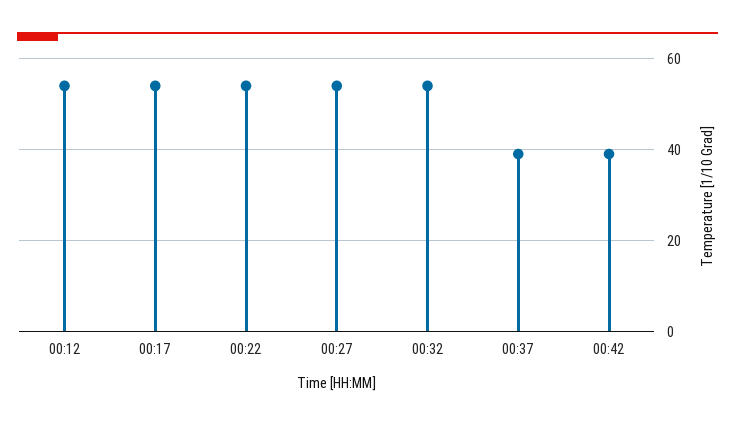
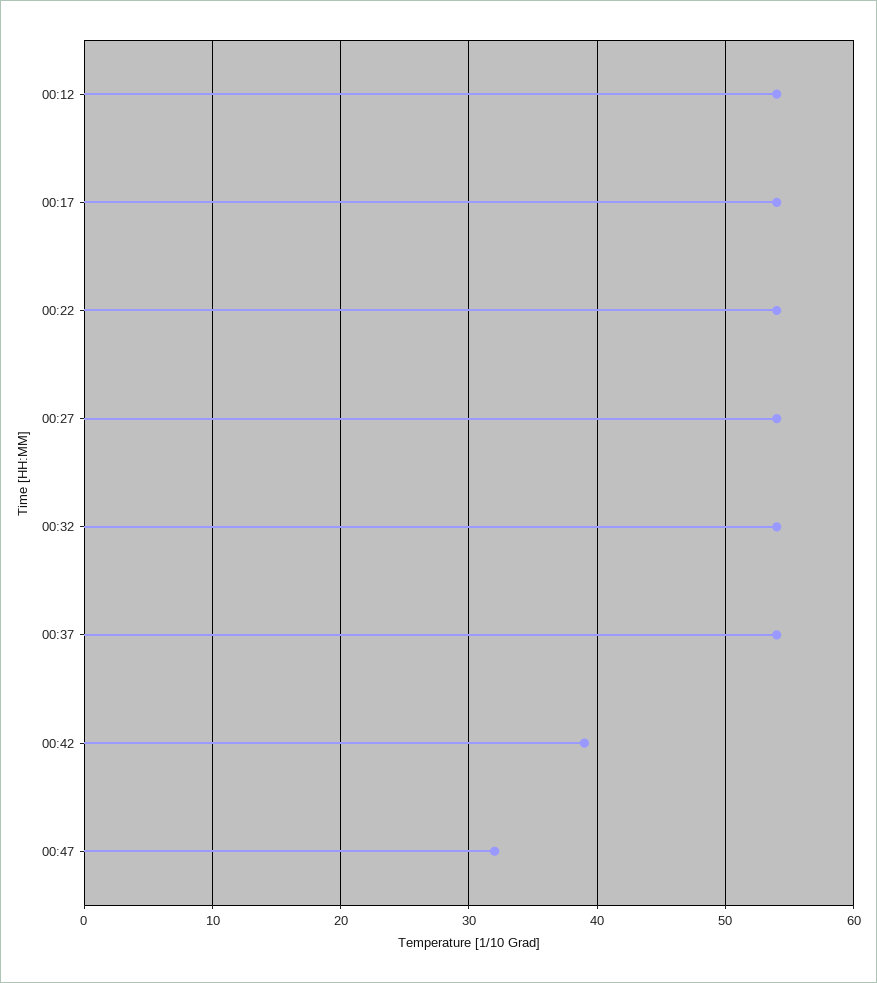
00:37: 40 -> 54
00:47: none -> 32

